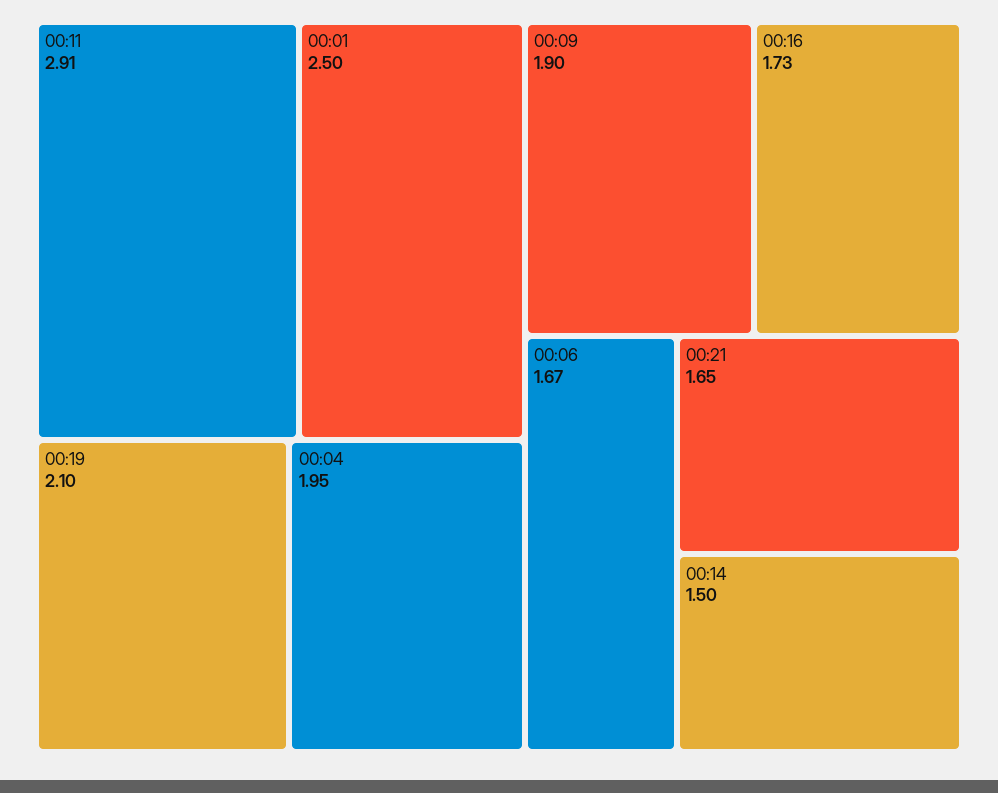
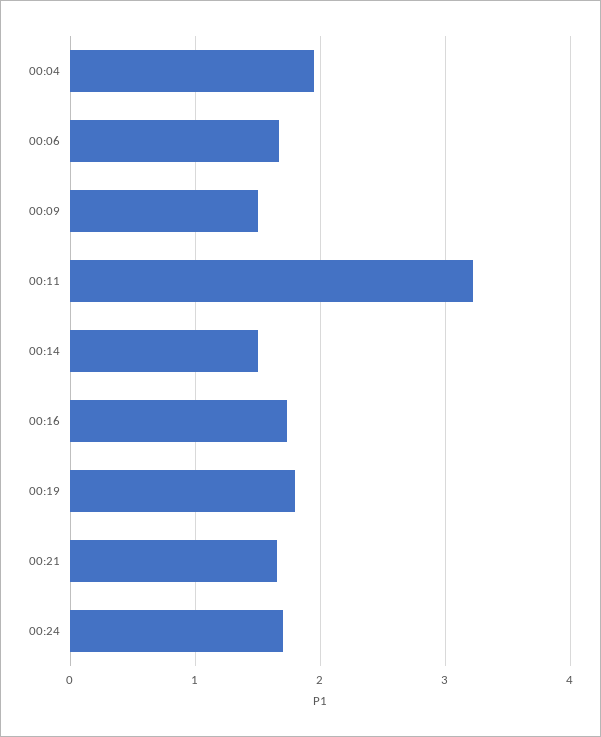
00:11: 2.91 -> 3.2
00:01: 2.5 -> none
00:19: 2.1 -> 1.8
00:09: 1.9 -> 1.5
00:24: none -> 1.7

